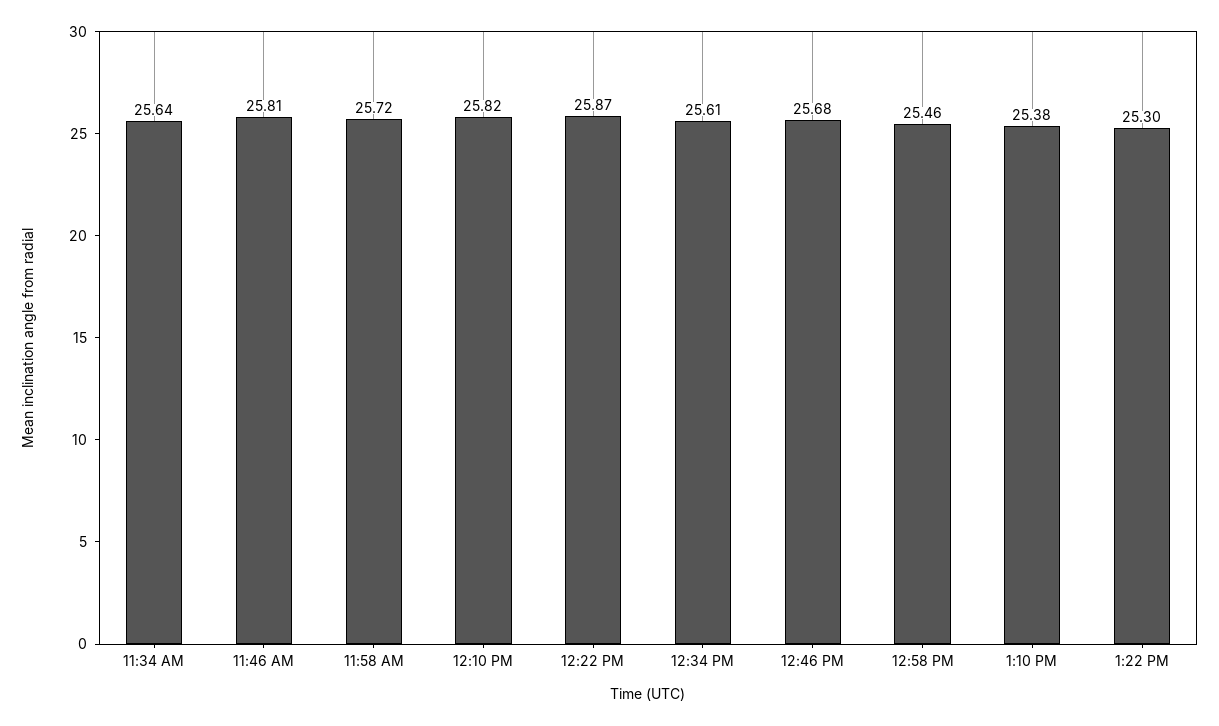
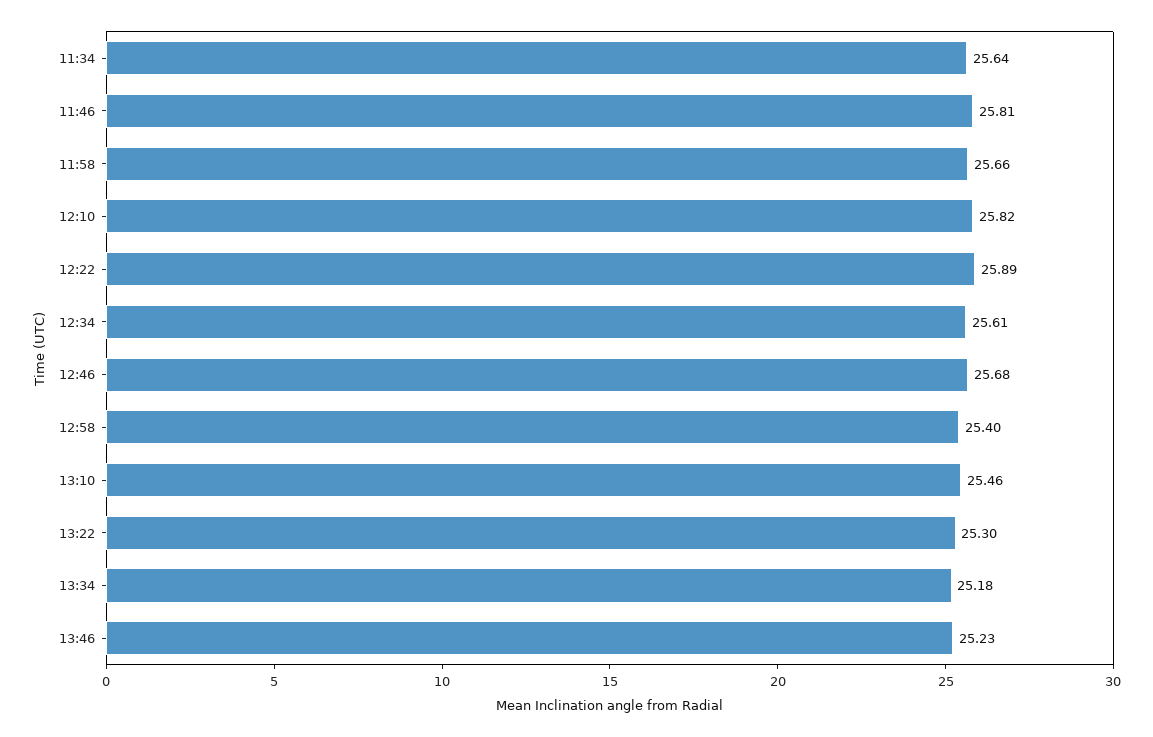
11:58 AM: 25.72 -> 25.66
12:22 PM: 25.87 -> 25.89
12:58 PM: 25.46 -> 25.4
1:10 PM: 25.38 -> 25.46
13:34: none -> 25.18
13:46: none -> 25.23

